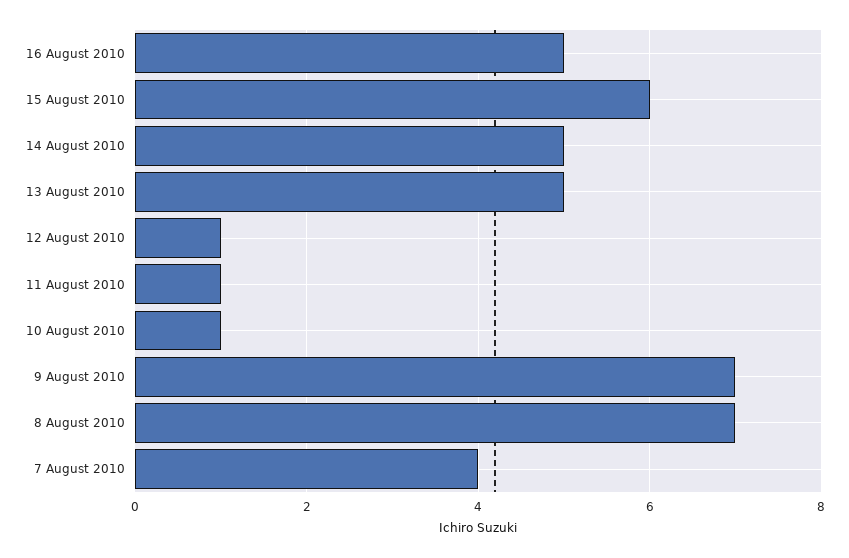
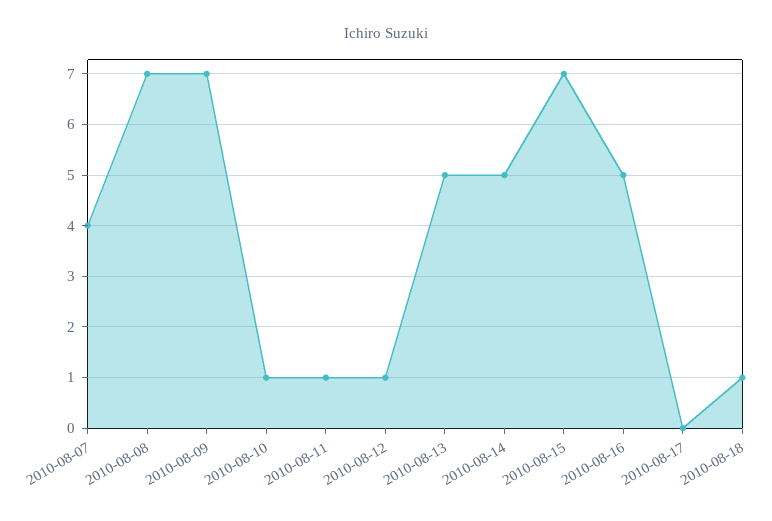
15 August 2010: 6 -> 7
2010-08-17: none -> 0
2010-08-18: none -> 1

